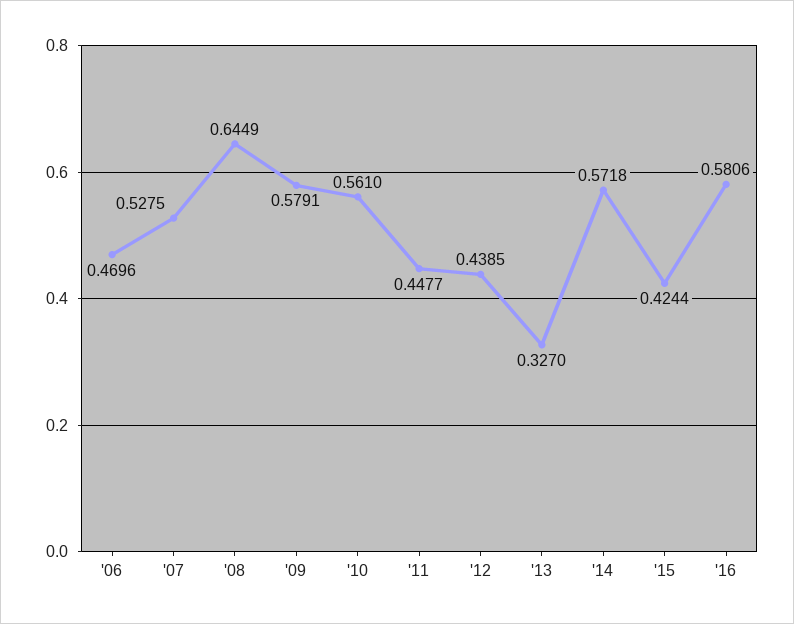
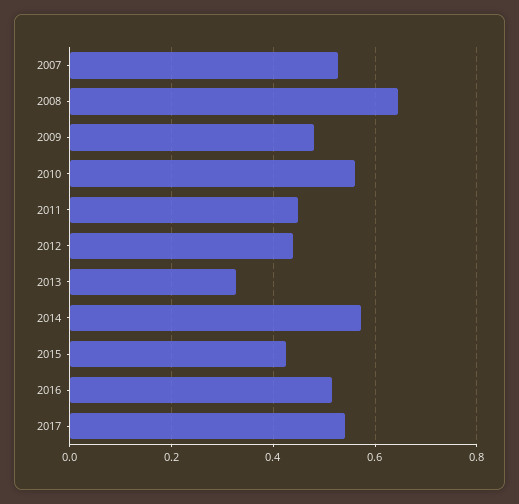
'06: 0.4696 -> none
'09: 0.5791 -> 0.48
'16: 0.5806 -> 0.52
2017: none -> 0.54

